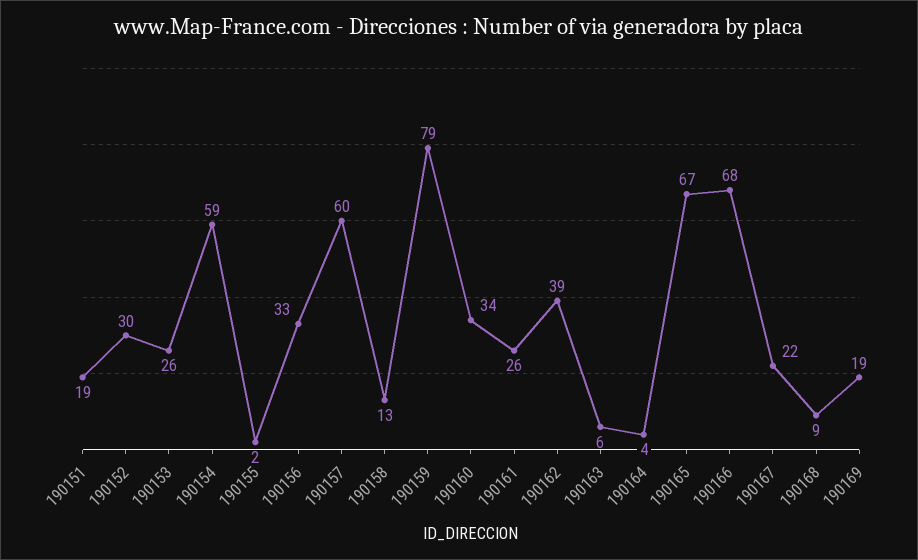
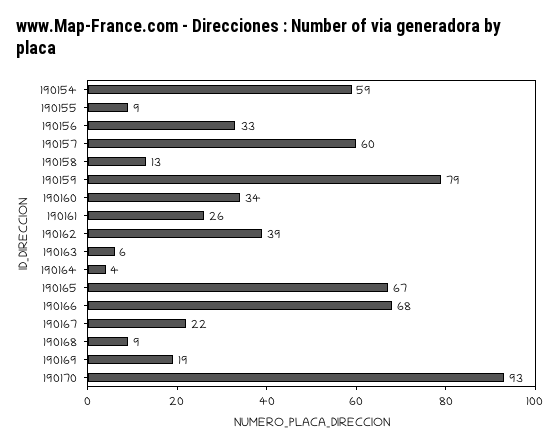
190151: 19 -> none
190152: 30 -> none
190153: 26 -> none
190155: 2 -> 9
190170: none -> 93

